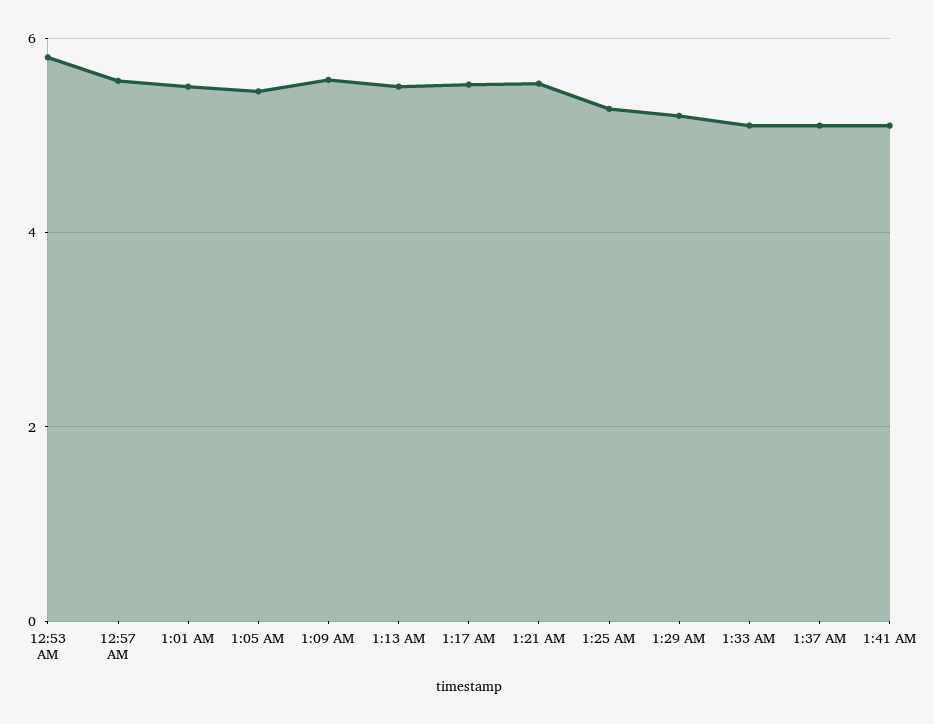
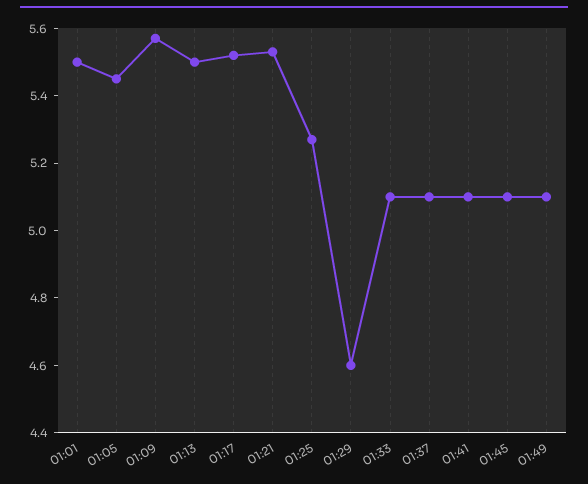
12:53 AM: 5.8 -> none
12:57 AM: 5.6 -> none
1:29 AM: 5.2 -> 4.6
01:45: none -> 5.1
01:49: none -> 5.1

